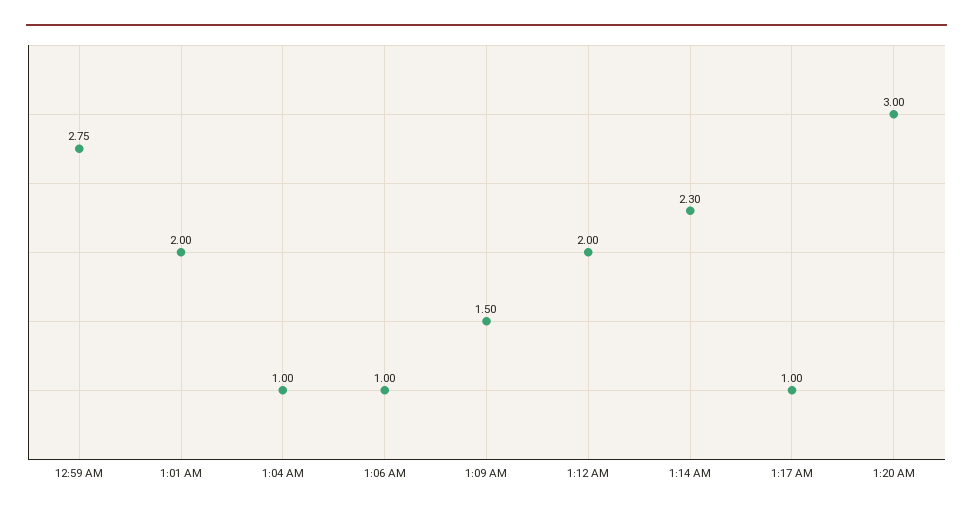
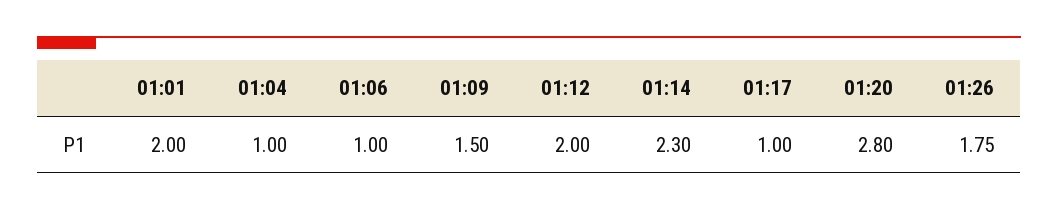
12:59 AM: 2.75 -> none
1:20 AM: 3 -> 2.8
01:26: none -> 1.75

